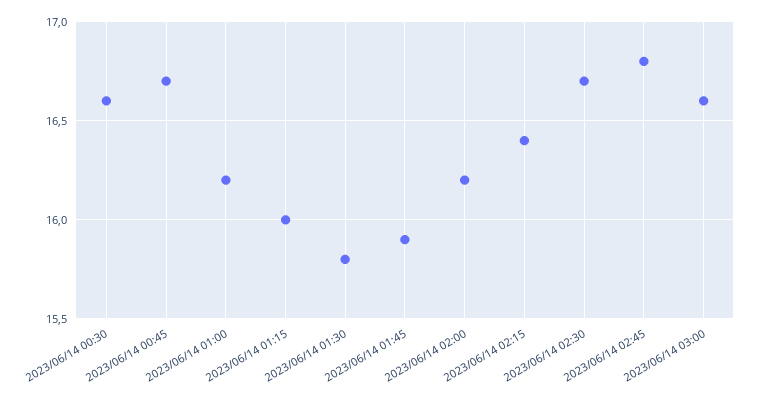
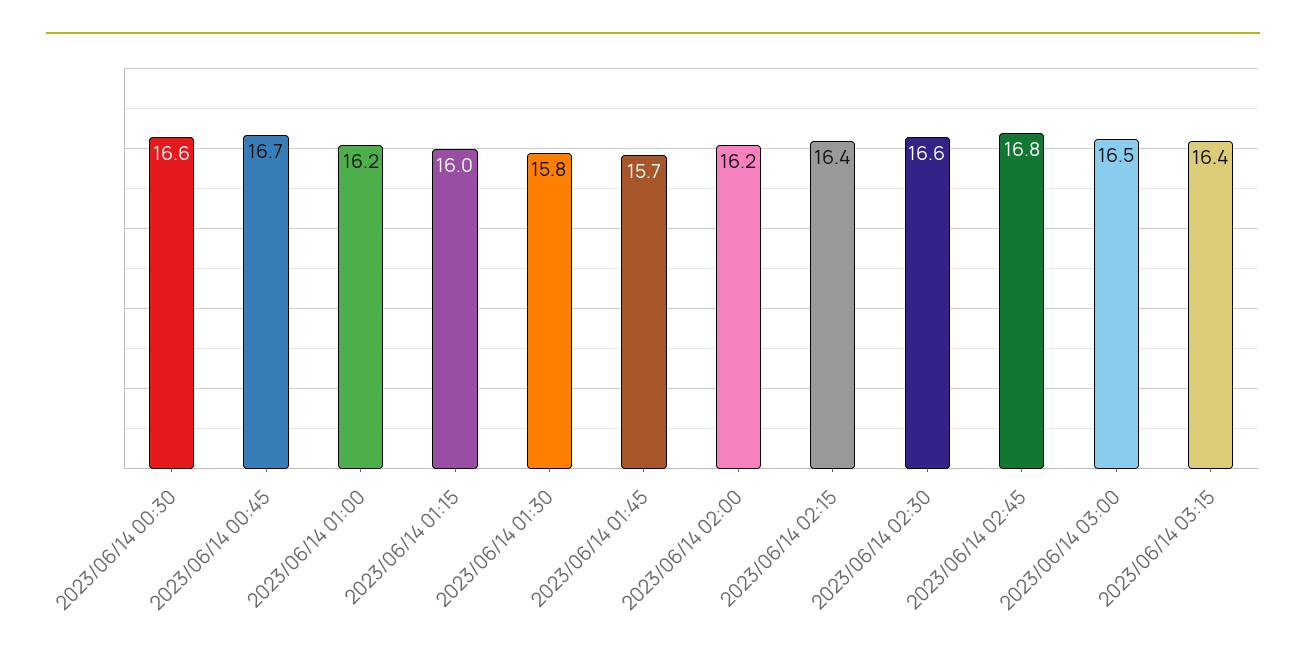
2023/06/14 01:45: 15.9 -> 15.7
2023/06/14 02:30: 16.7 -> 16.6
2023/06/14 03:00: 16.6 -> 16.5
2023/06/14 03:15: none -> 16.4

